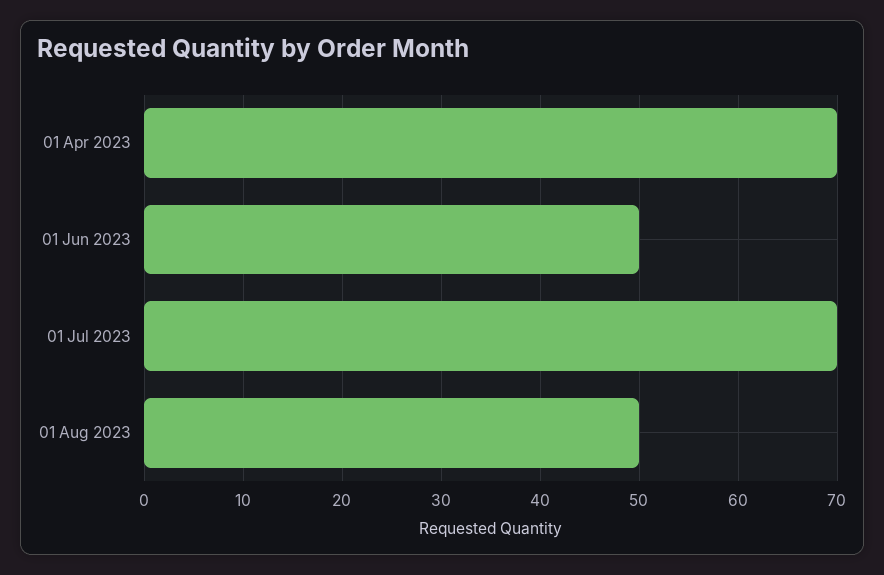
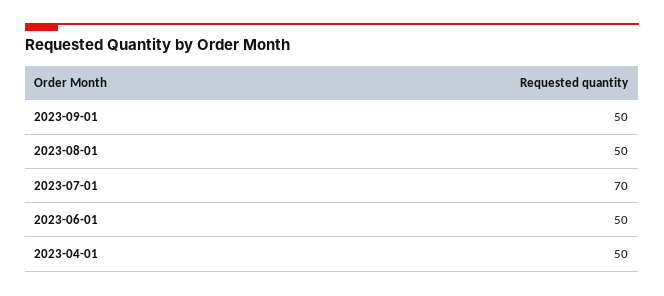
01 Apr 2023: 70 -> 50
2023-09-01: none -> 50

